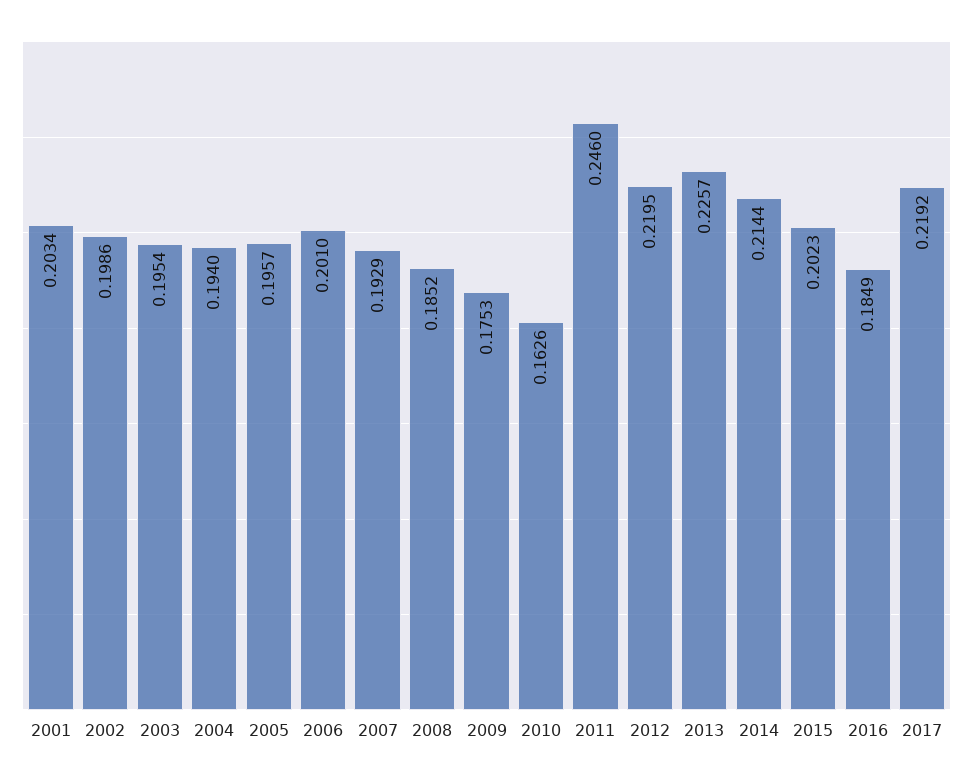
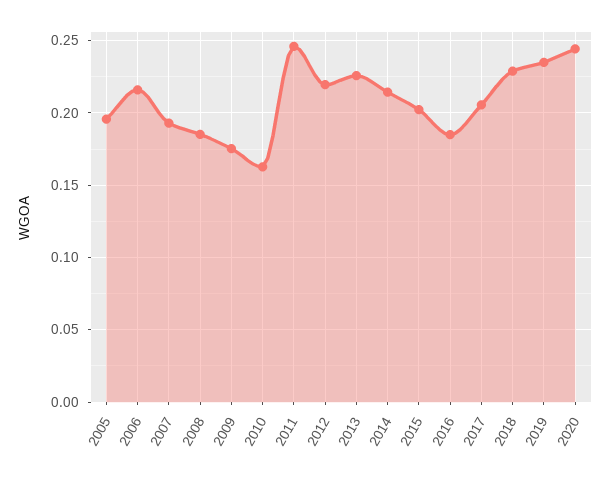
2001: 0.2034 -> none
2002: 0.1986 -> none
2003: 0.1954 -> none
2004: 0.194 -> none
2006: 0.201 -> 0.215
2017: 0.2192 -> 0.205
2018: none -> 0.23
2019: none -> 0.235
2020: none -> 0.245

